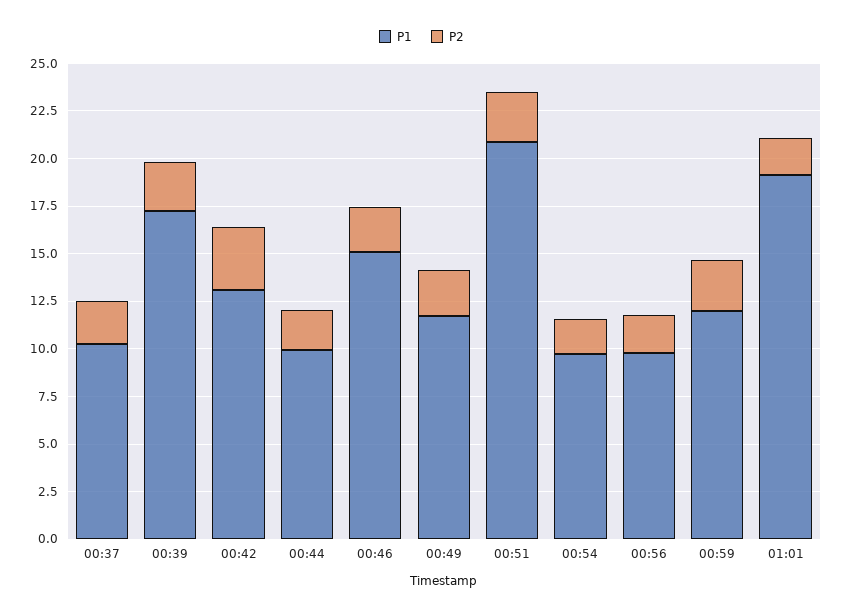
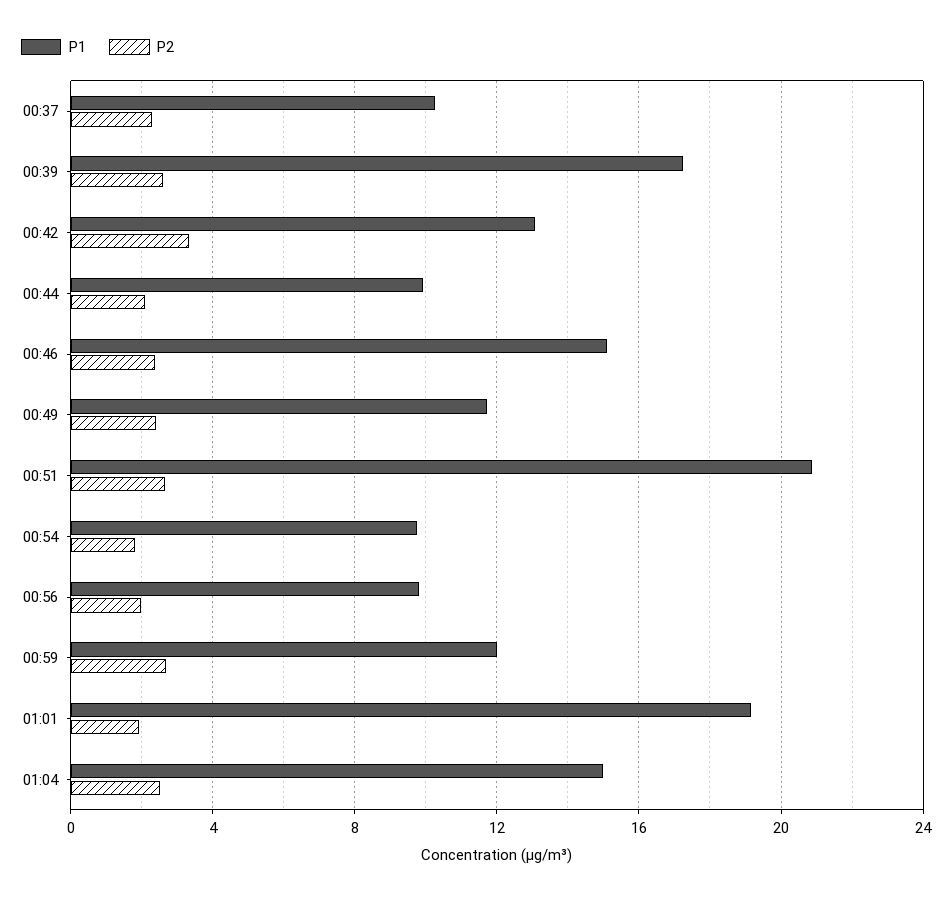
P1, 01:04: none -> 15
P2, 01:04: none -> 2.5

